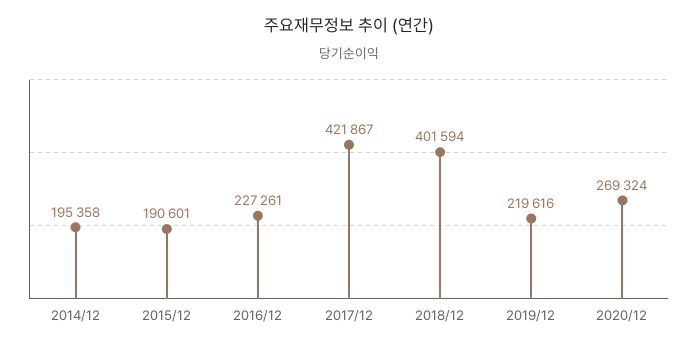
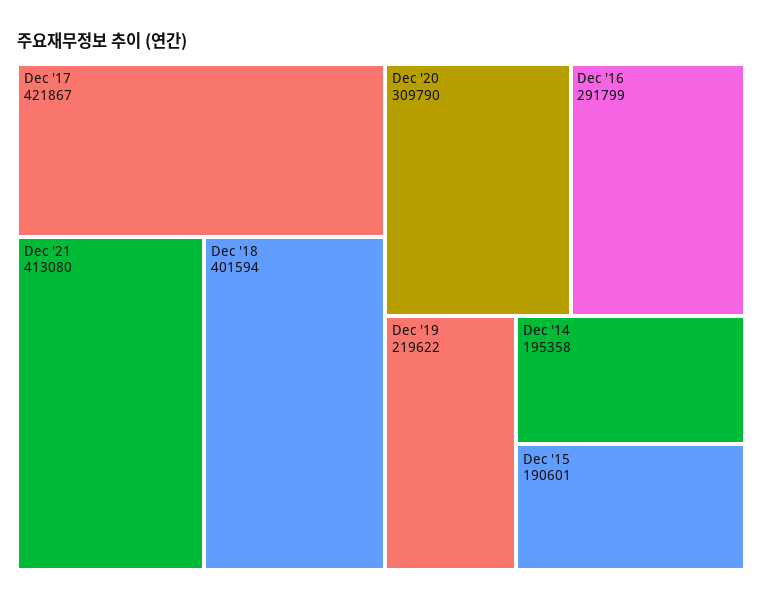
2016/12: 227261 -> 291799
2019/12: 219616 -> 219622
2020/12: 269324 -> 309790
Dec '21: none -> 413080

